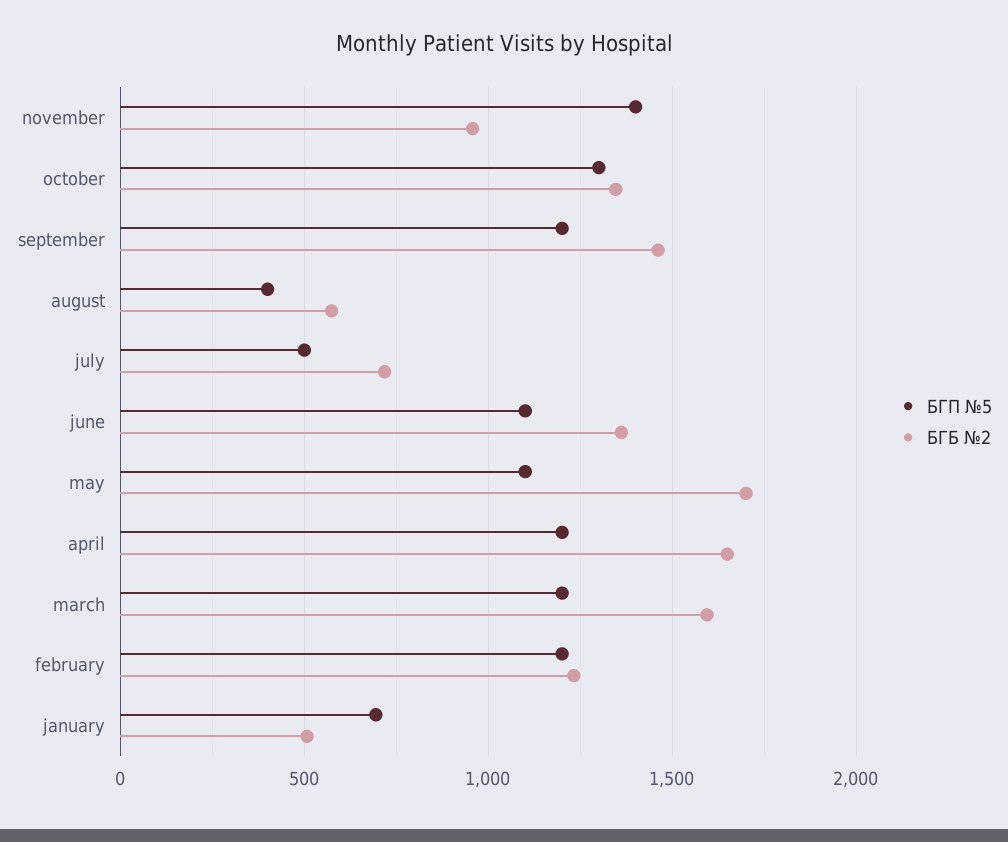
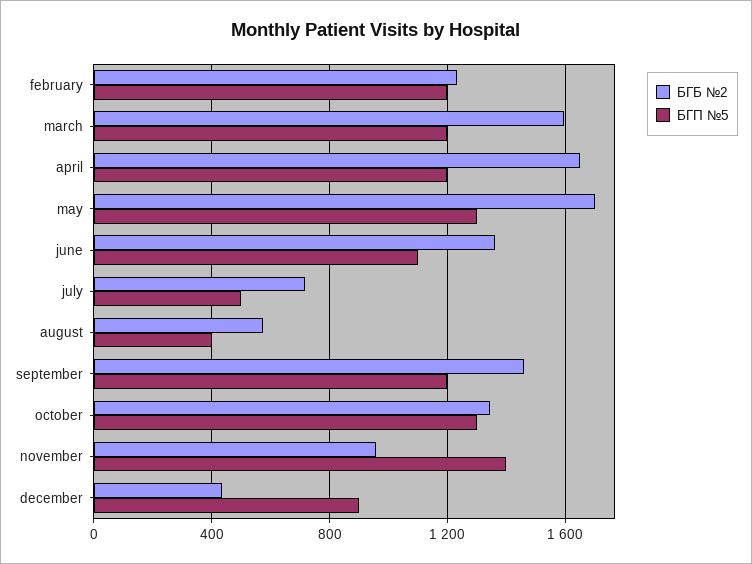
БГП №5, may: 1100 -> 1300
БГП №5, january: 700 -> none
БГБ №2, january: 500 -> none
БГБ №2, december: none -> 450
БГП №5, december: none -> 900

